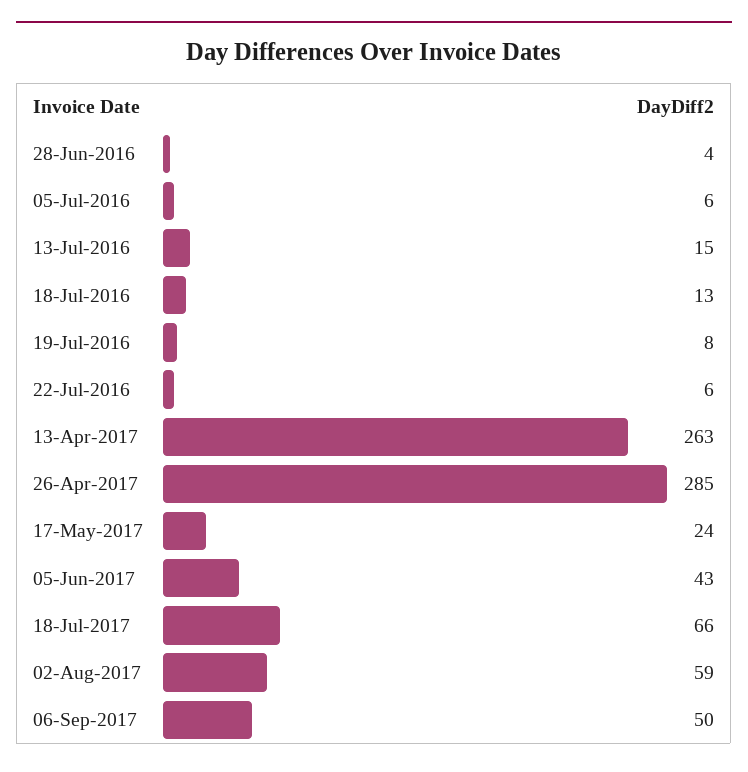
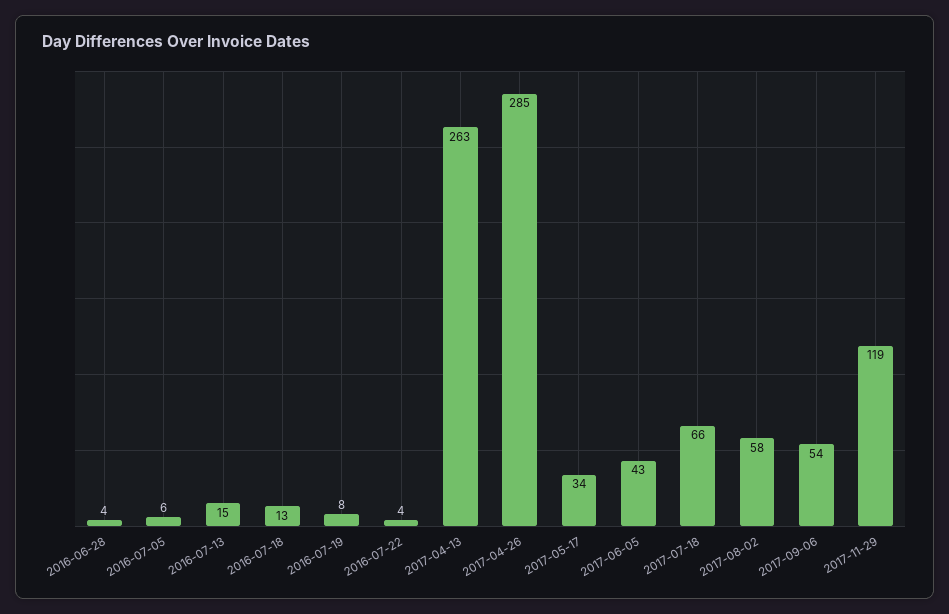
22-Jul-2016: 6 -> 4
17-May-2017: 24 -> 34
02-Aug-2017: 59 -> 58
06-Sep-2017: 50 -> 54
2017-11-29: none -> 119

